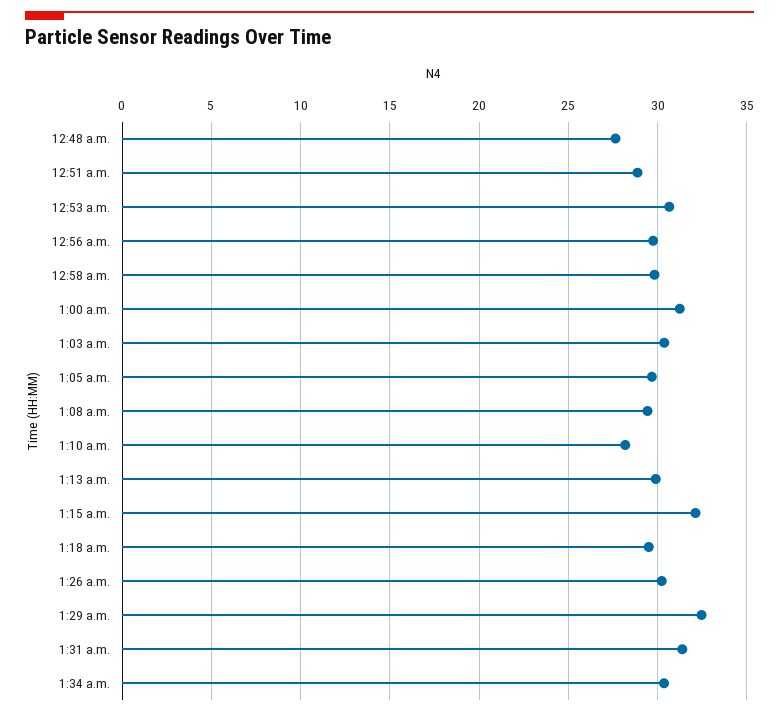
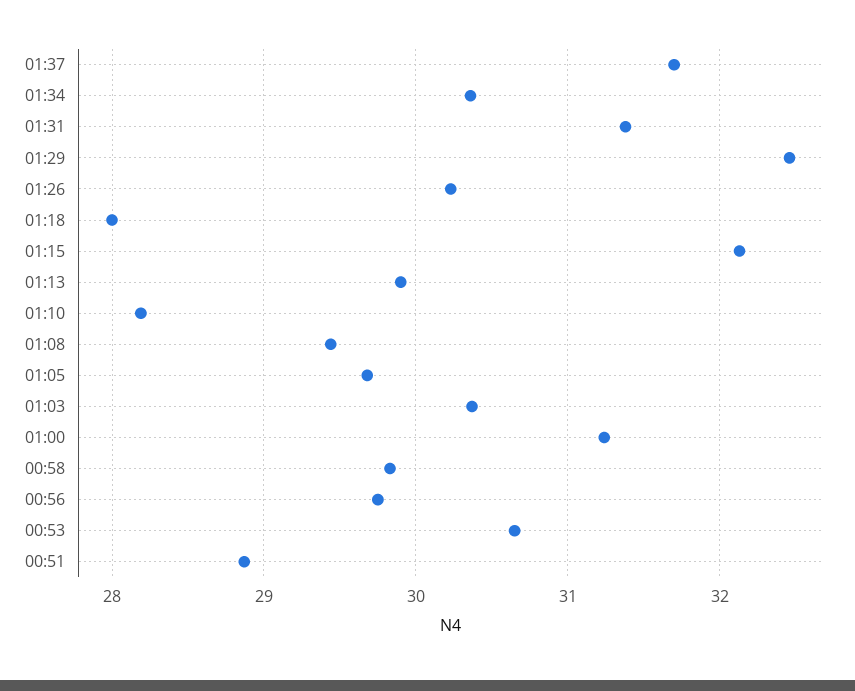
12:48 a.m.: 27.5 -> none
1:18 a.m.: 29.5 -> 28
01:37: none -> 31.7

